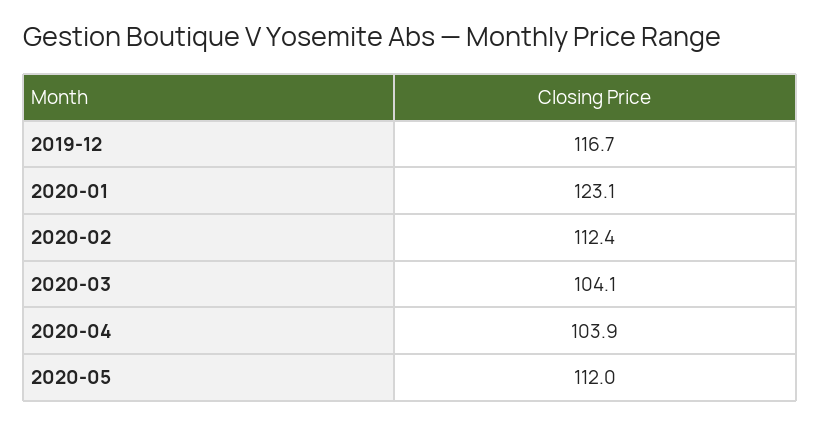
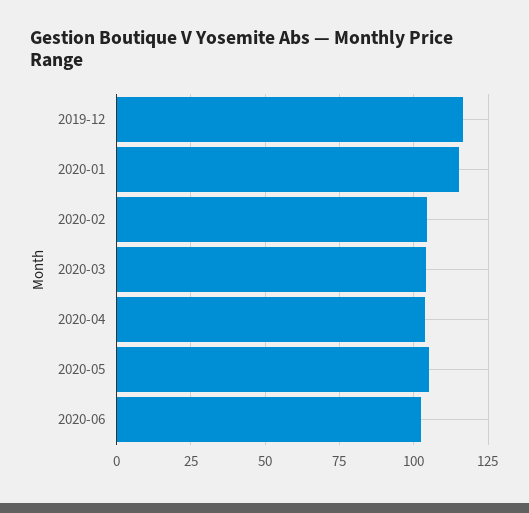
2020-01: 123.1 -> 115
2020-02: 112.4 -> 105
2020-05: 112 -> 105
2020-06: none -> 102.5

